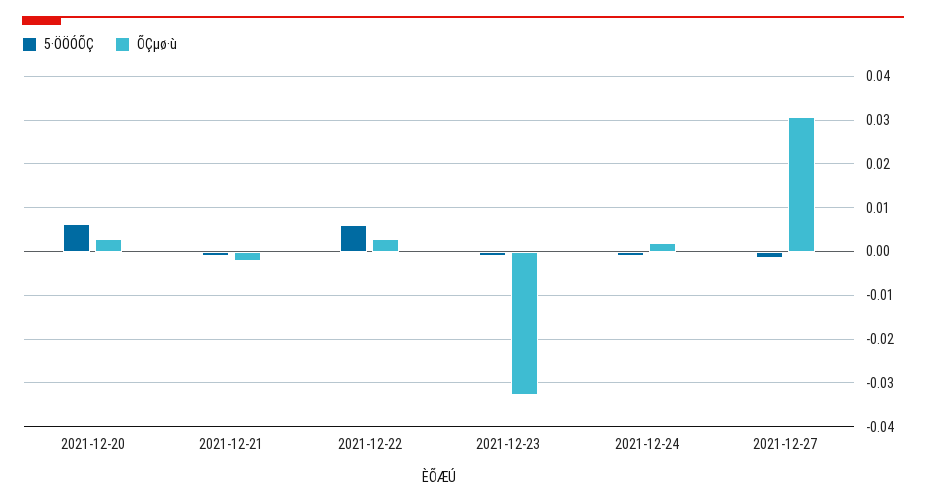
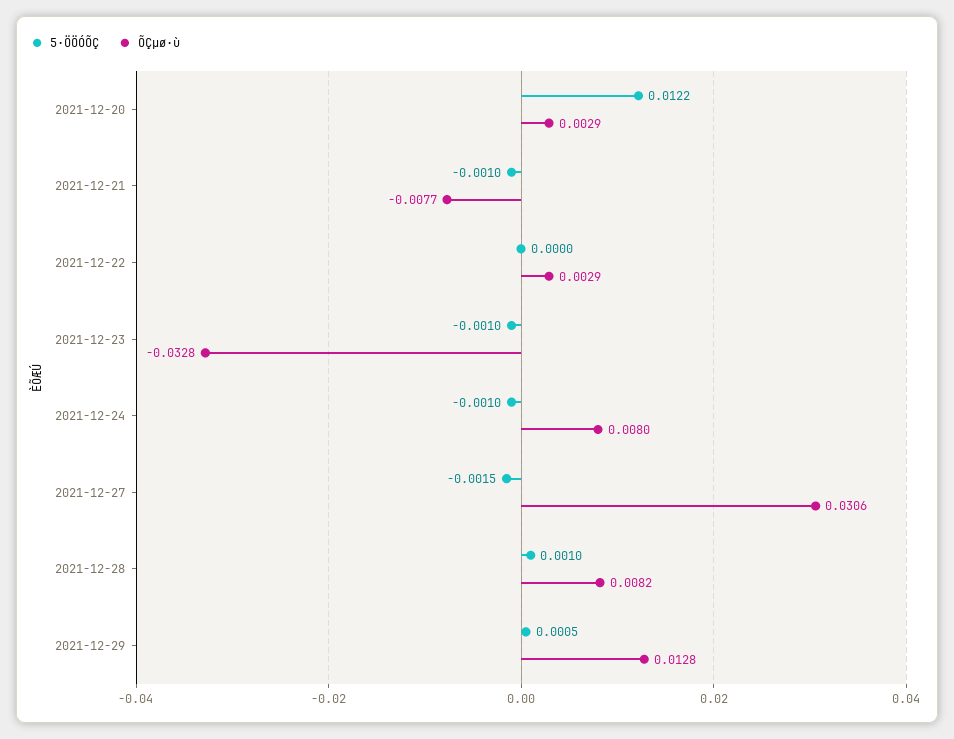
5·ÖÖÓÕÇ, 2021-12-20: 0.006 -> 0.0122
ÕÇµø·ù, 2021-12-21: -0.002 -> -0.0077
5·ÖÖÓÕÇ, 2021-12-22: 0.006 -> 0
ÕÇµø·ù, 2021-12-24: 0.002 -> 0.008
5·ÖÖÓÕÇ, 2021-12-28: none -> 0.001
ÕÇµø·ù, 2021-12-28: none -> 0.0082
5·ÖÖÓÕÇ, 2021-12-29: none -> 0.0005
ÕÇµø·ù, 2021-12-29: none -> 0.0128

